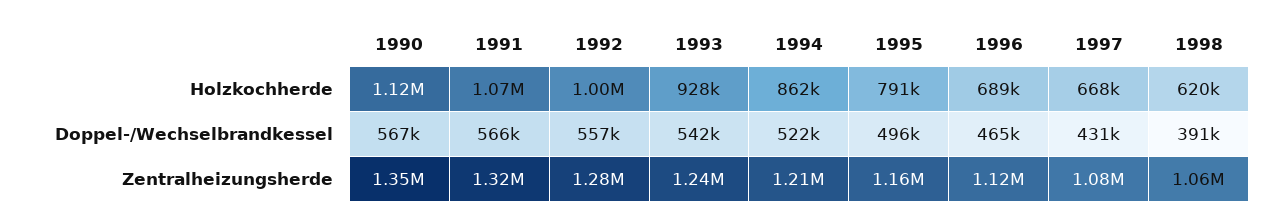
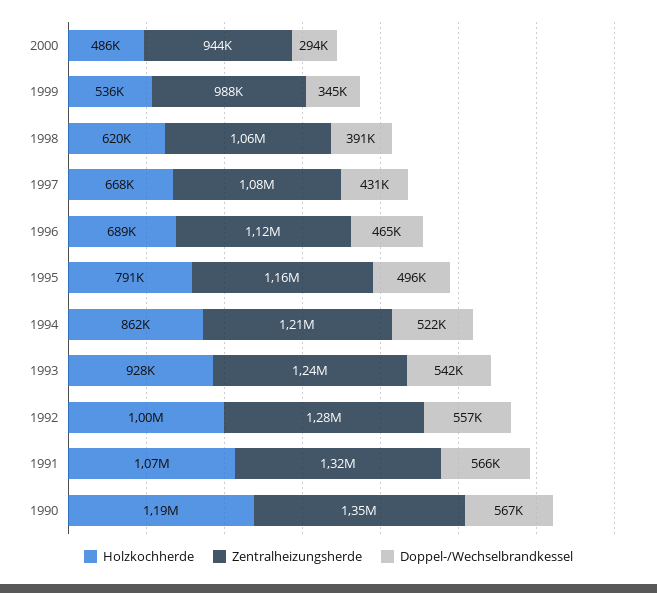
Holzkochherde, 1990: 1120000 -> 1190000
Holzkochherde, 2000: none -> 486000
Zentralheizungsherde, 2000: none -> 944000
Doppel-/Wechselbrandkessel, 2000: none -> 294000
Holzkochherde, 1999: none -> 536000
Zentralheizungsherde, 1999: none -> 988000
Doppel-/Wechselbrandkessel, 1999: none -> 345000

